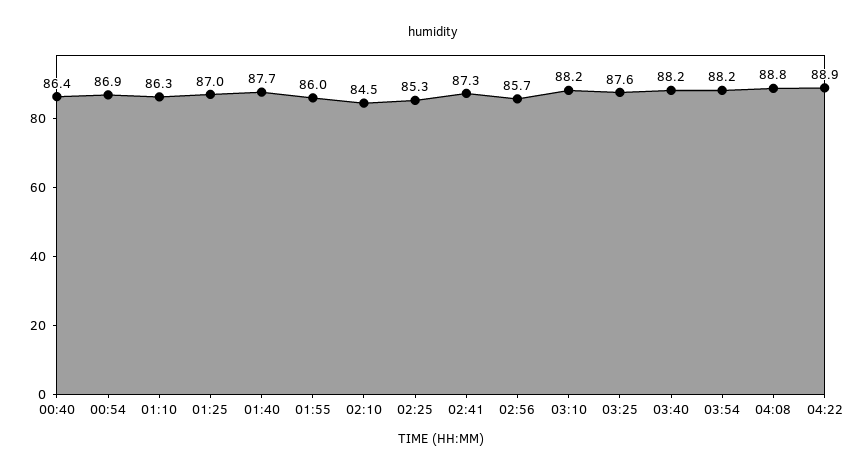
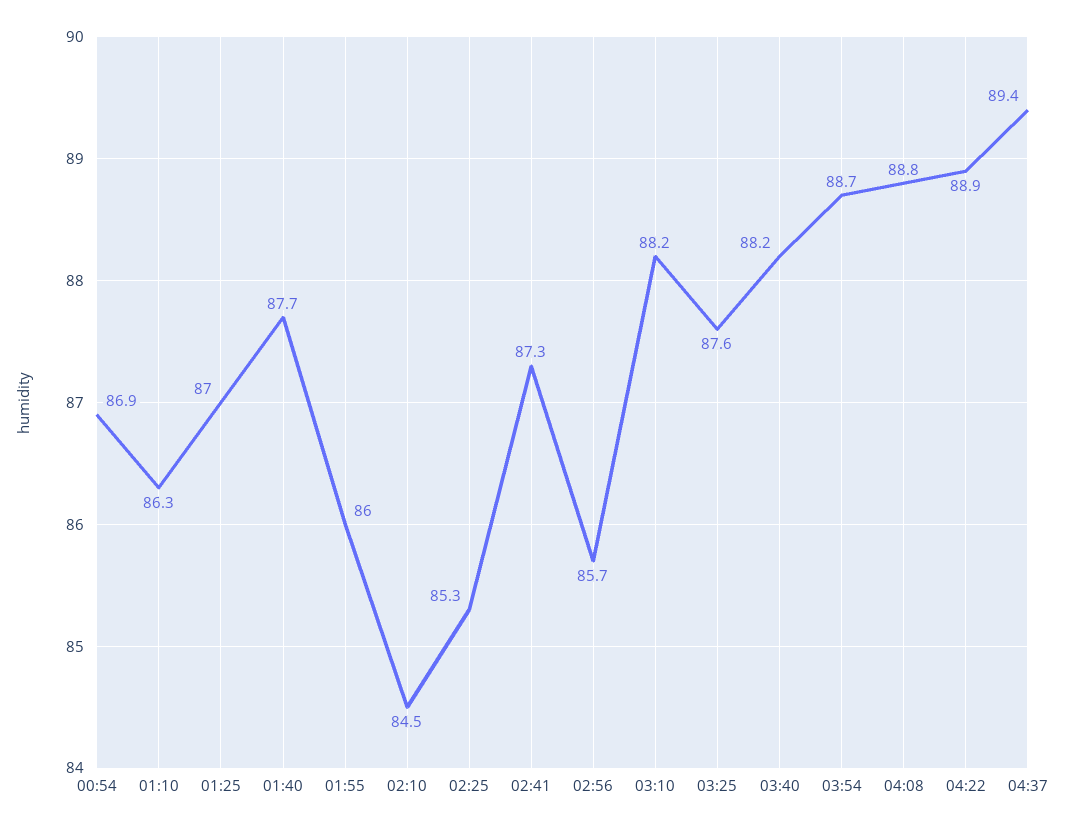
00:40: 86.4 -> none
03:54: 88.2 -> 88.7
04:37: none -> 89.4

